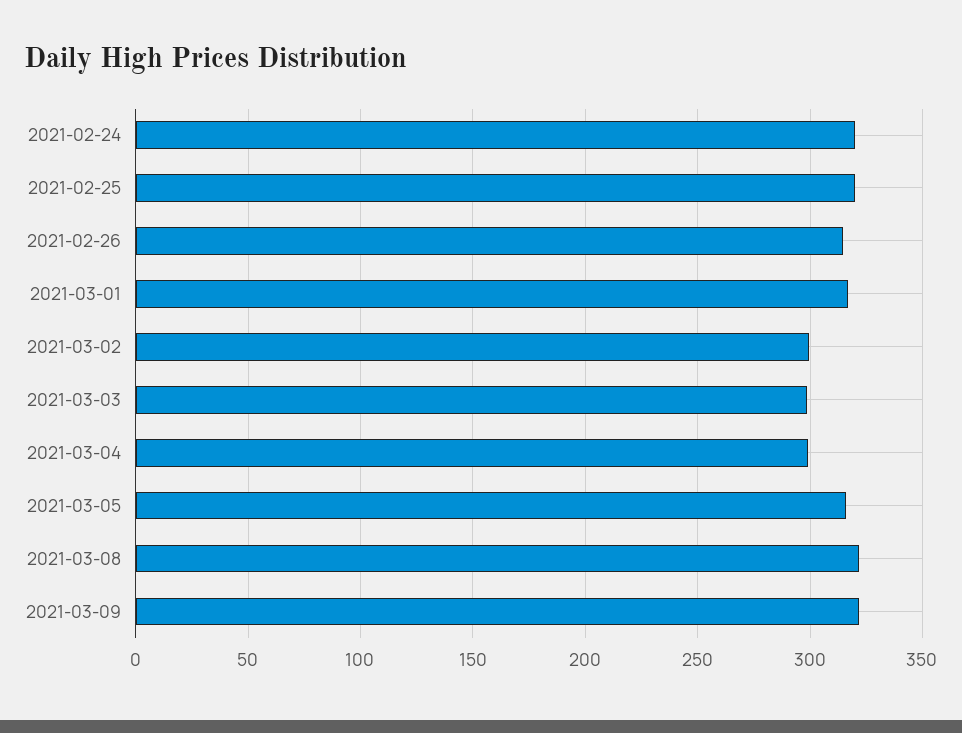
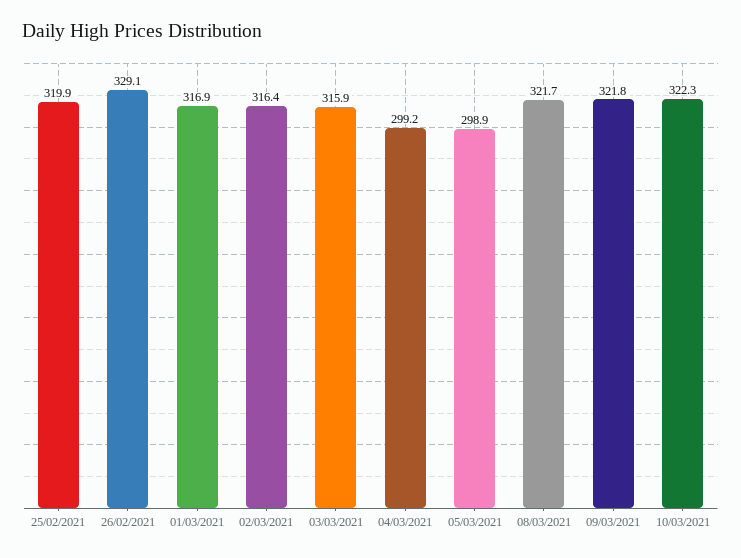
2021-02-24: 320 -> none
2021-02-26: 315 -> 329.1
2021-03-02: 300 -> 316.4
2021-03-03: 300 -> 315.9
2021-03-05: 315 -> 298.9
10/03/2021: none -> 322.3

